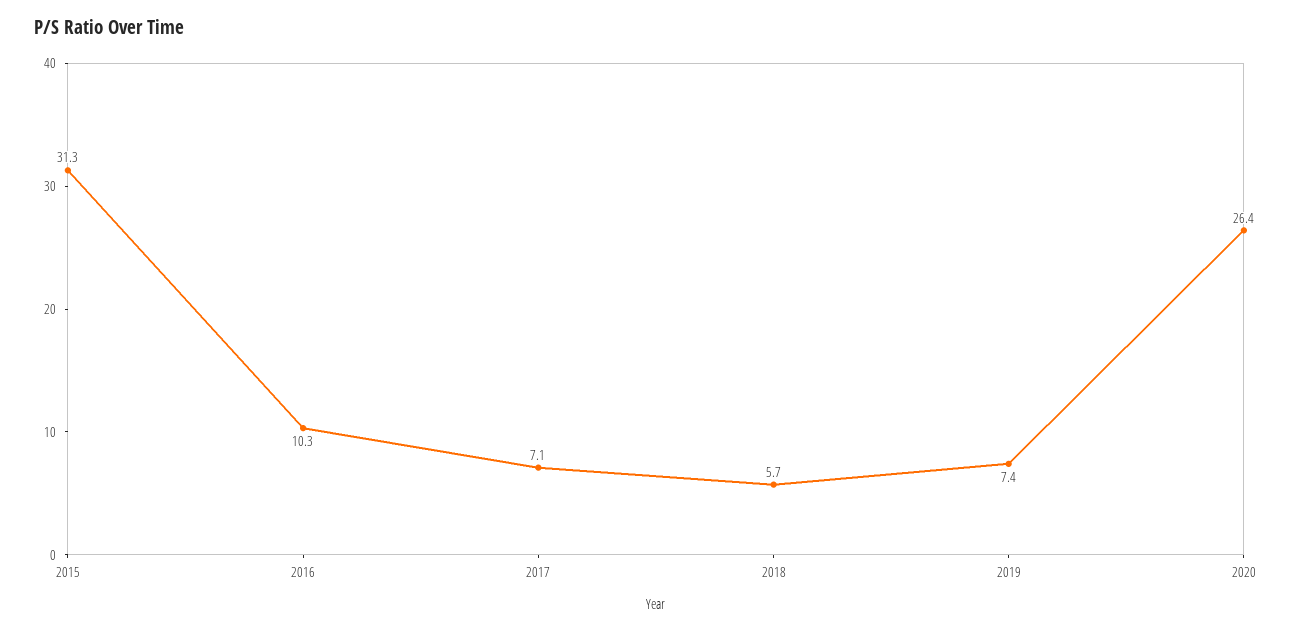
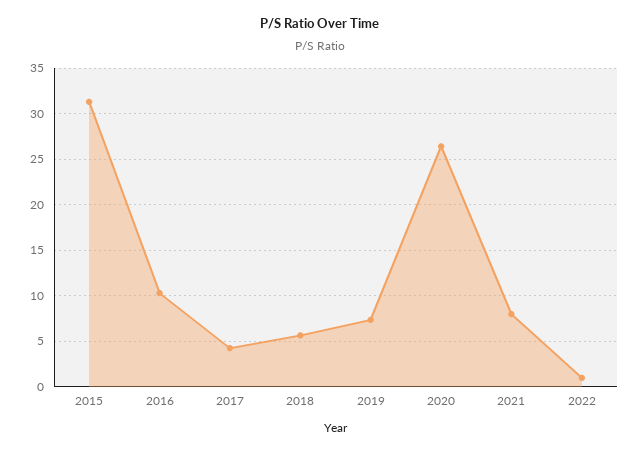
2017: 7.1 -> 4
2021: none -> 8
2022: none -> 1

